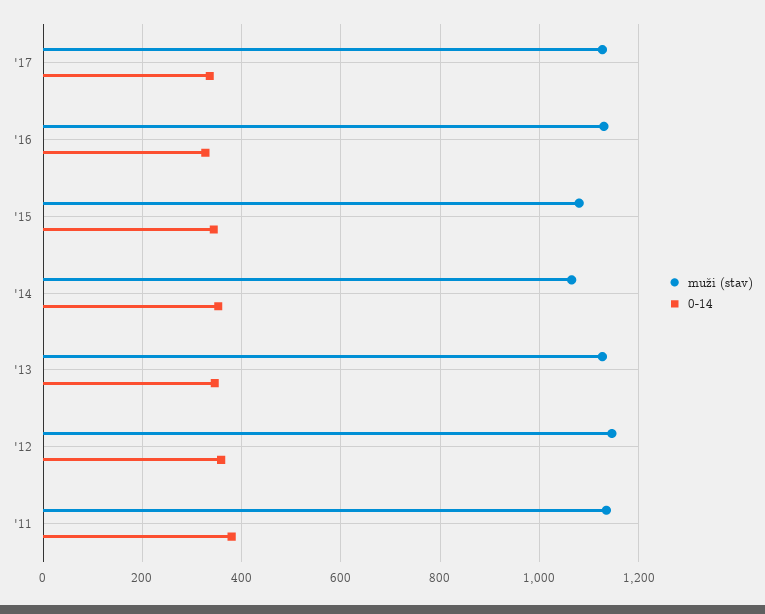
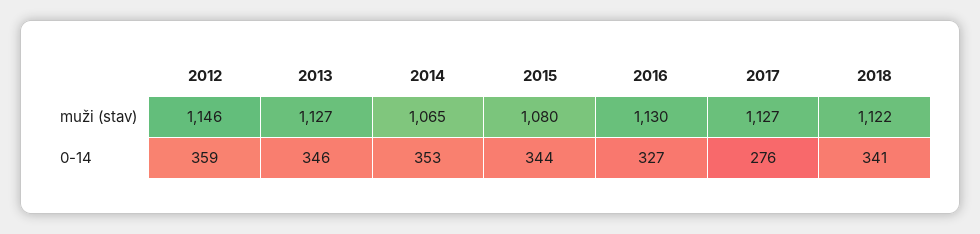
0-14, '17: 340 -> 276
muži (stav), '11: 1140 -> none
0-14, '11: 380 -> none
muži (stav), 2018: none -> 1122
0-14, 2018: none -> 341

